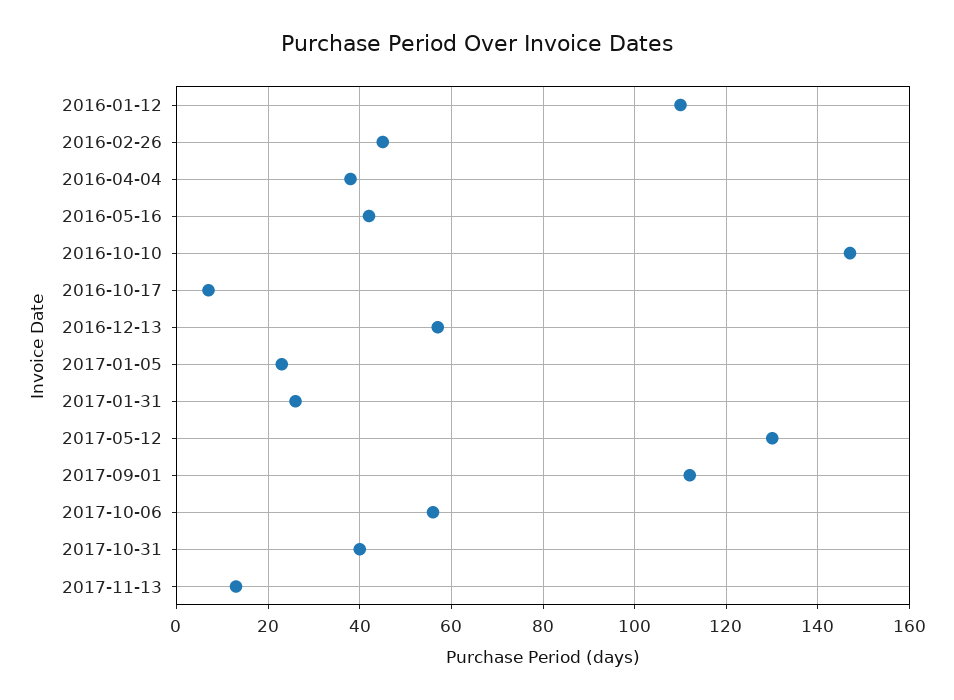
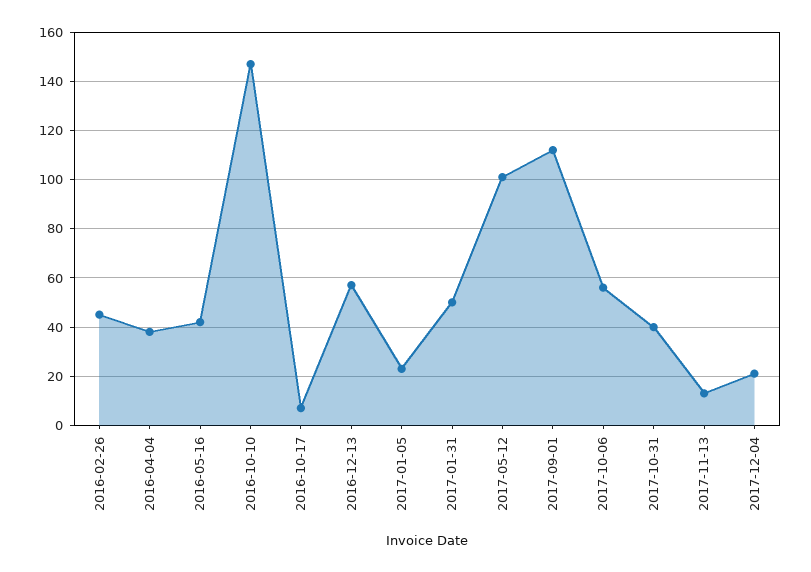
2016-01-12: 110 -> none
2017-01-31: 25 -> 50
2017-05-12: 130 -> 100
2017-12-04: none -> 20

